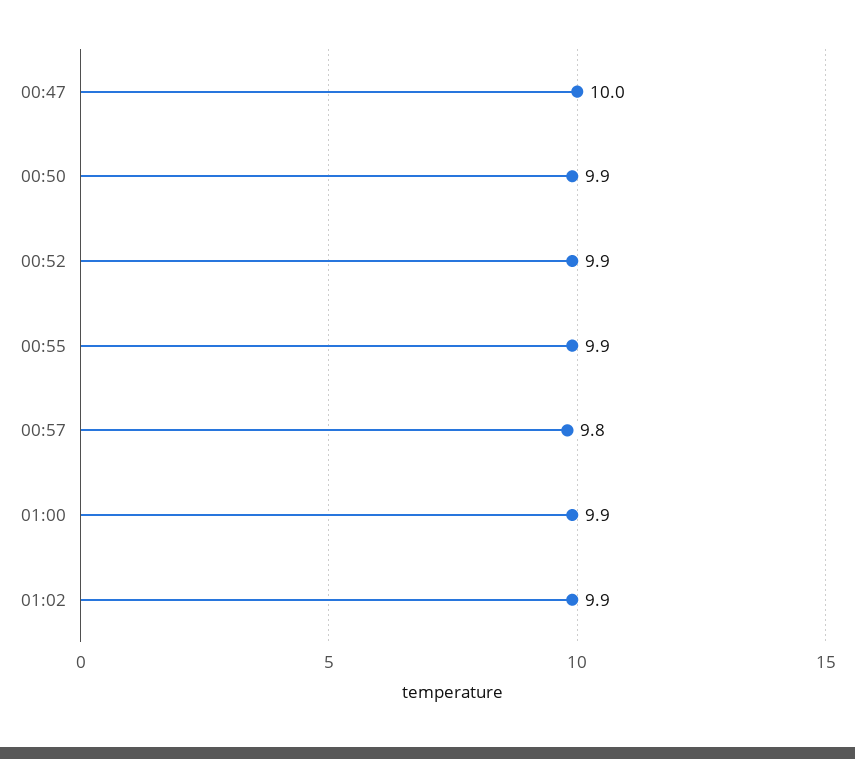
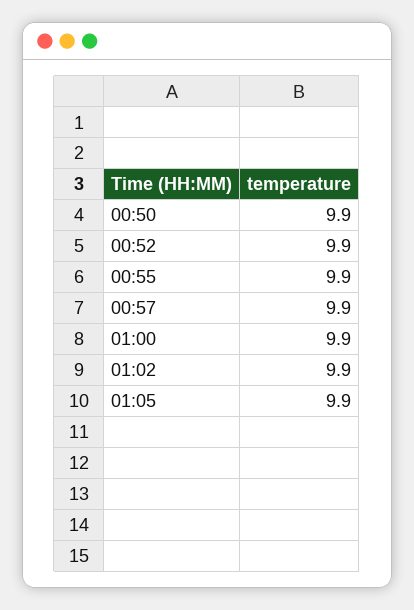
00:47: 10 -> none
00:57: 9.8 -> 9.9
01:05: none -> 9.9

